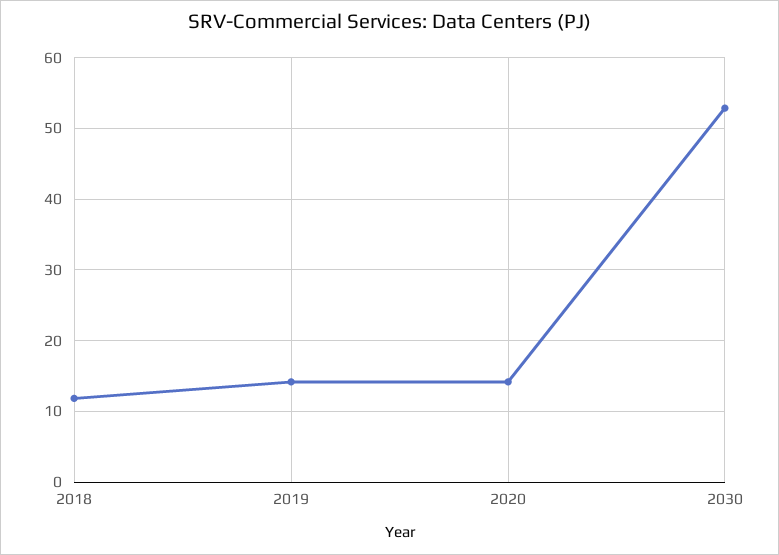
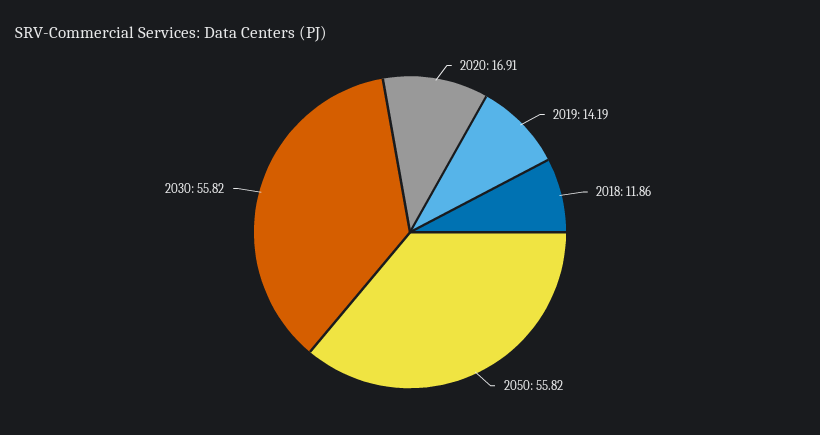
2020: 14 -> 16.91
2030: 53 -> 55.82
2050: none -> 55.82

